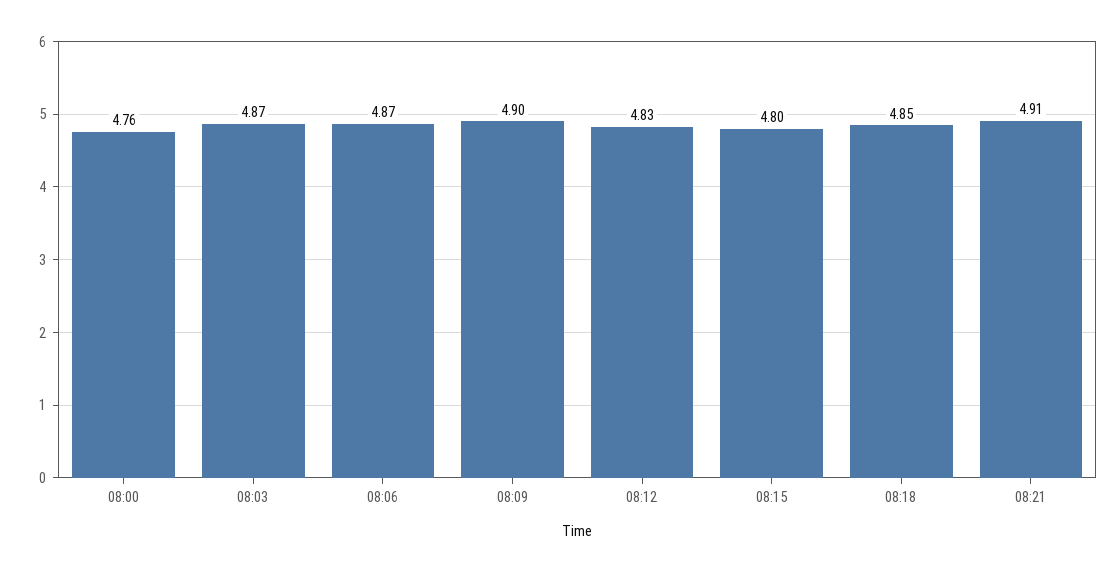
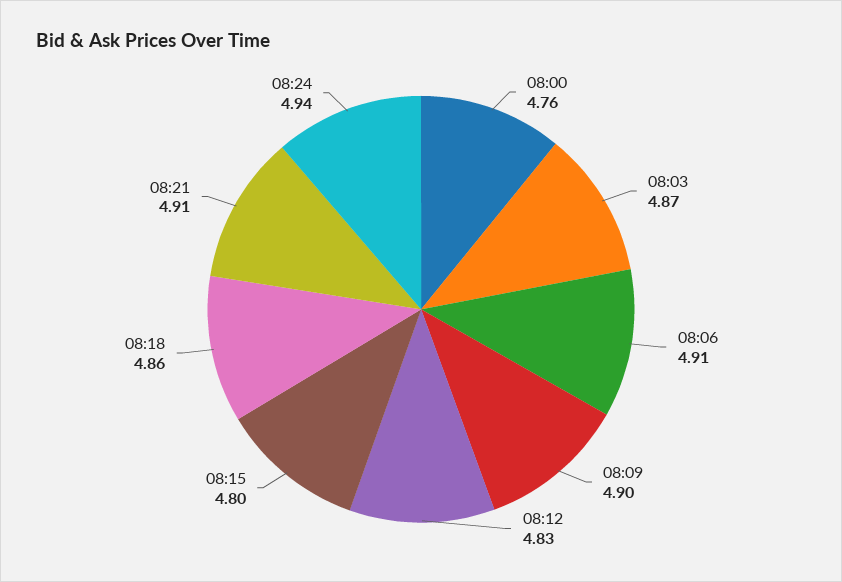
08:06: 4.87 -> 4.91
08:18: 4.85 -> 4.86
08:24: none -> 4.94

